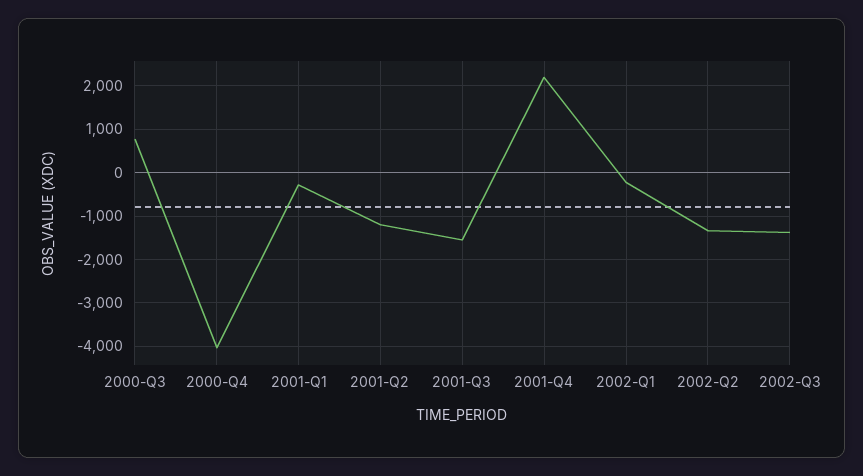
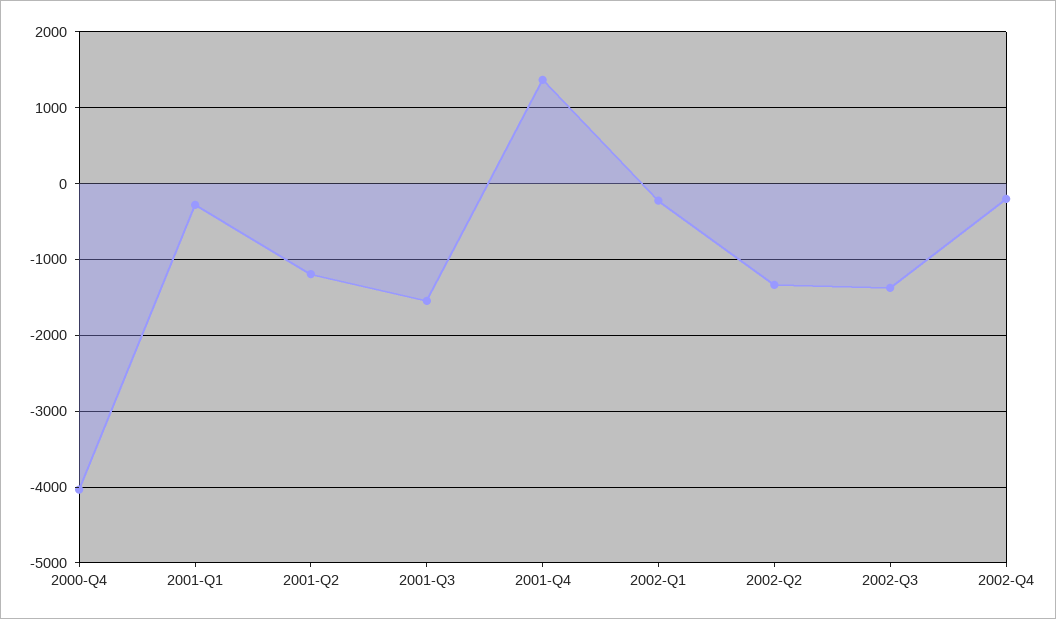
2000-Q3: 800 -> none
2001-Q4: 2200 -> 1400
2002-Q4: none -> -200

